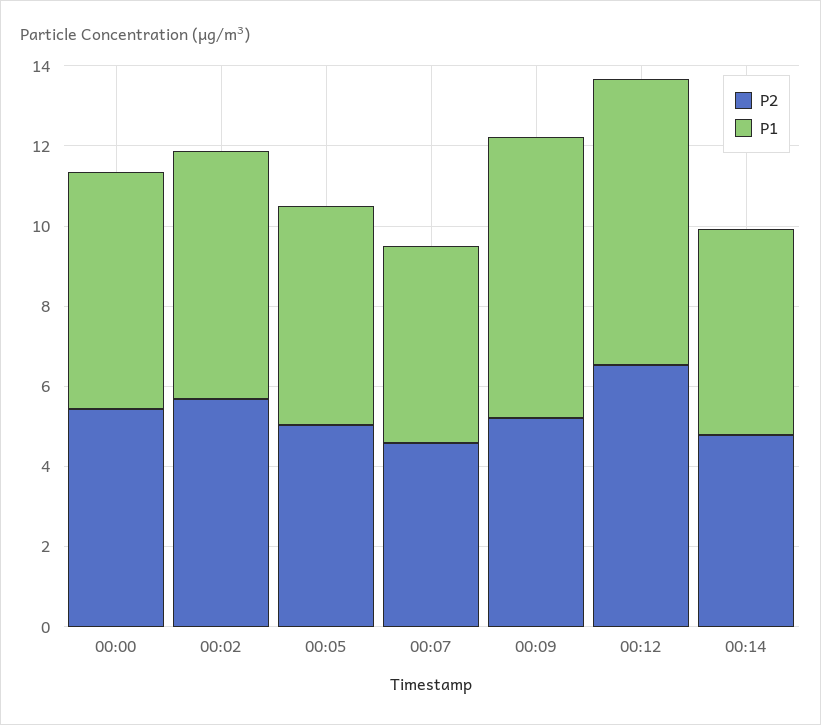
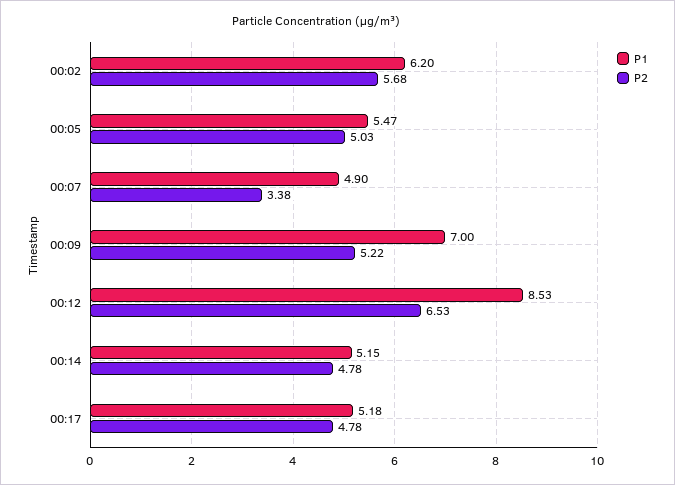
P2, 00:00: 5.5 -> none
P1, 00:00: 6 -> none
P2, 00:07: 4.5 -> 3.38
P1, 00:12: 7 -> 8.53
P1, 00:17: none -> 5.18
P2, 00:17: none -> 4.78

